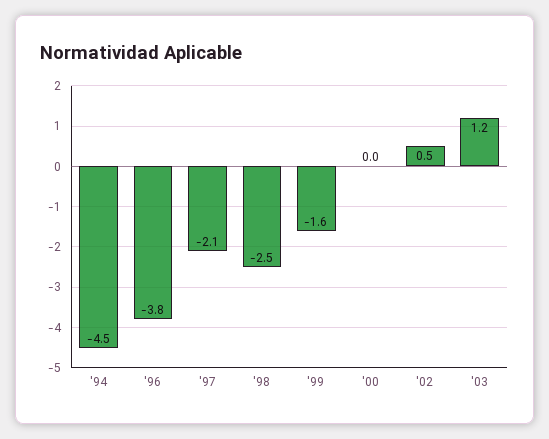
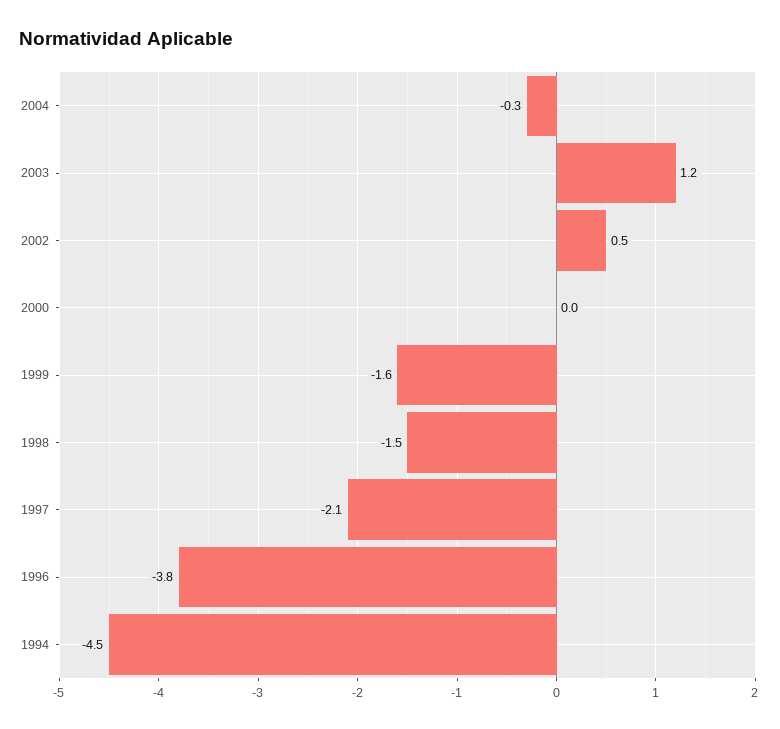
'98: -2.5 -> -1.5
2004: none -> -0.3

